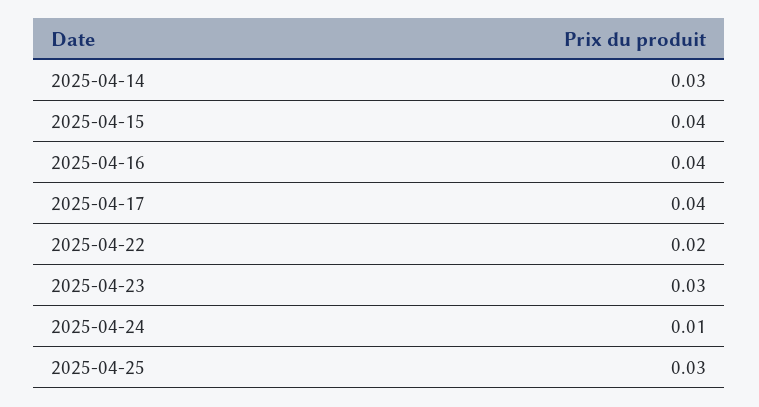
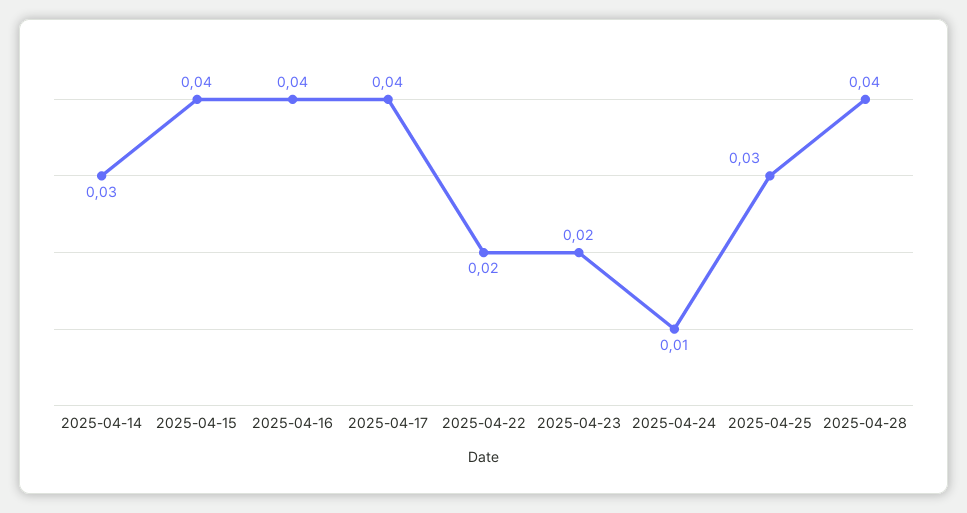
2025-04-23: 0.03 -> 0.02
2025-04-28: none -> 0.04

